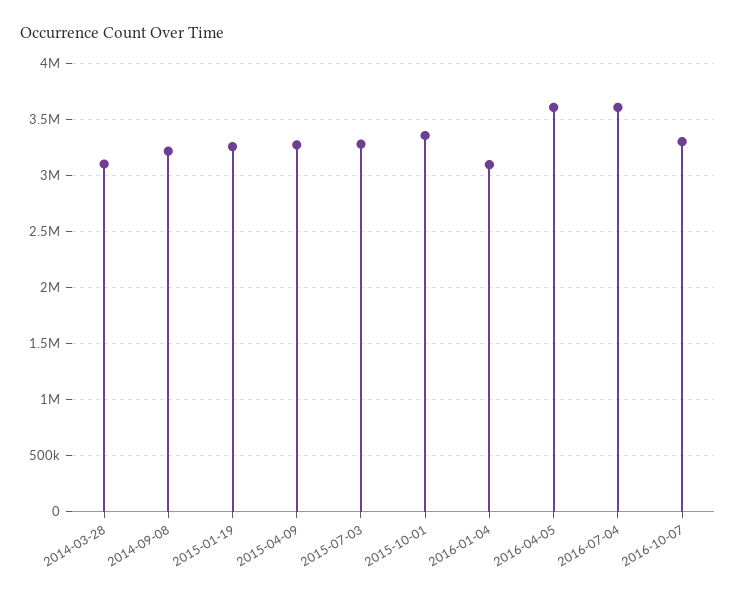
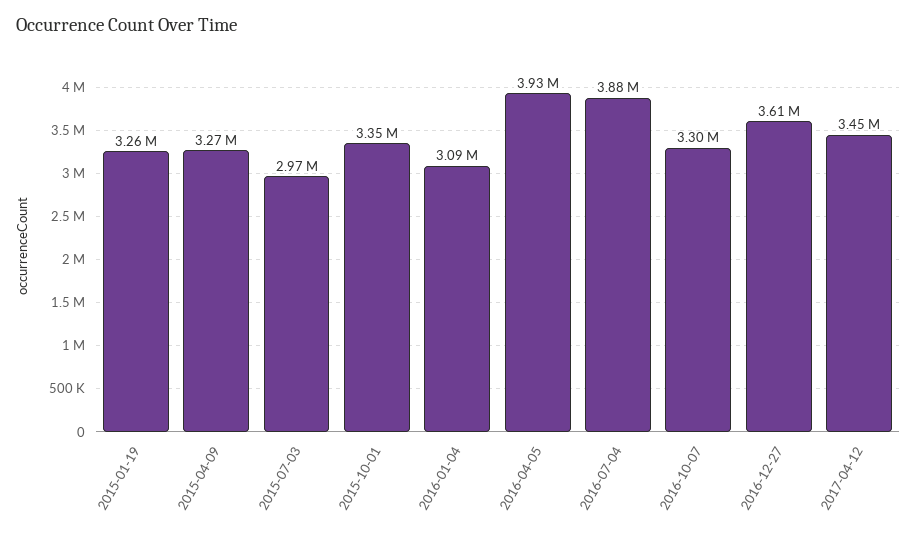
2014-03-28: 3100000 -> none
2014-09-08: 3200000 -> none
2015-07-03: 3300000 -> 2970000
2016-04-05: 3600000 -> 3930000
2016-07-04: 3600000 -> 3880000
2016-12-27: none -> 3610000
2017-04-12: none -> 3450000

